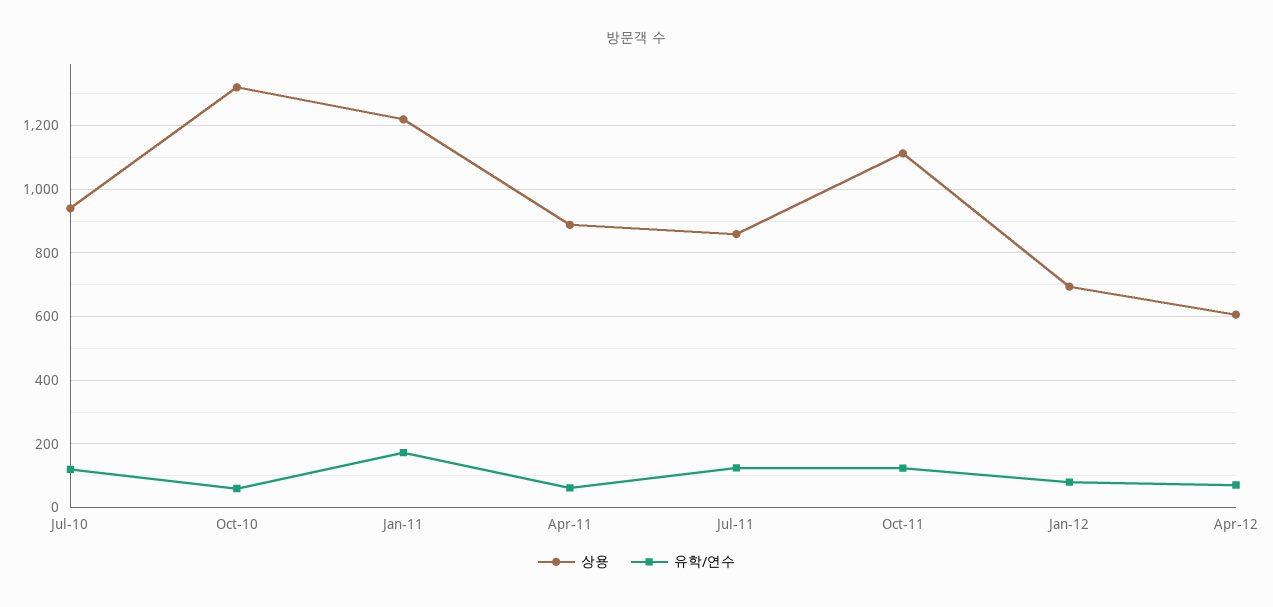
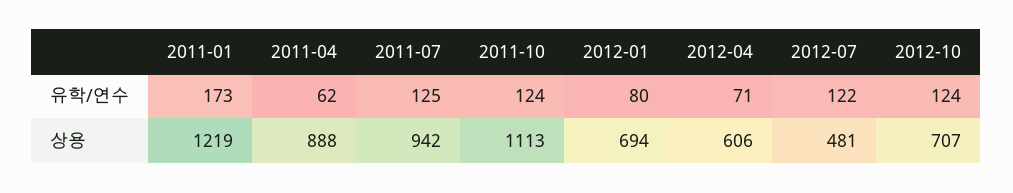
상용, Jul-10: 940 -> none
유학/연수, Jul-10: 120 -> none
상용, Oct-10: 1320 -> none
유학/연수, Oct-10: 60 -> none
상용, Jul-11: 860 -> 942
유학/연수, 2012-07: none -> 122
유학/연수, 2012-10: none -> 124
상용, 2012-07: none -> 481
상용, 2012-10: none -> 707

